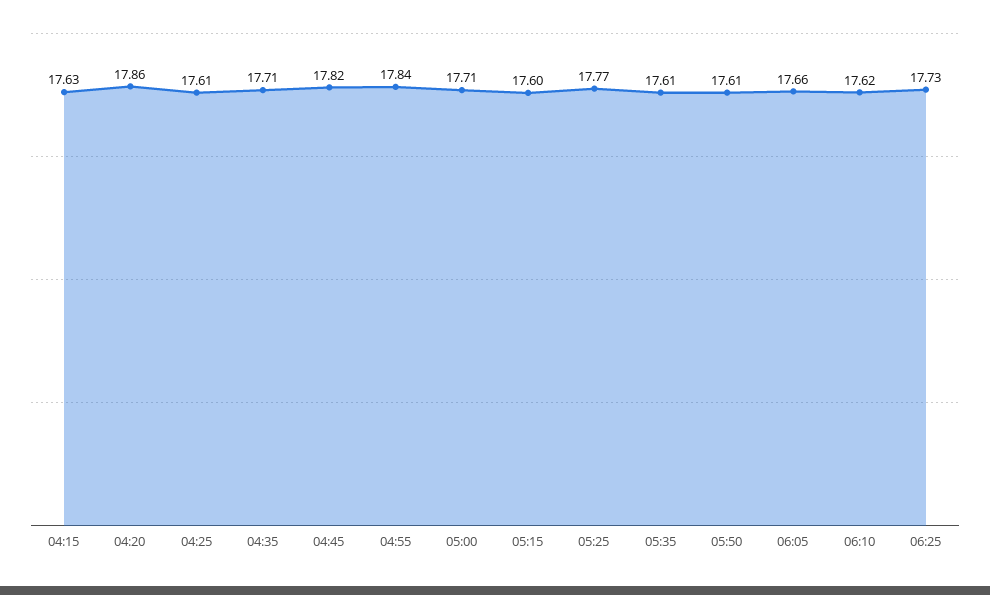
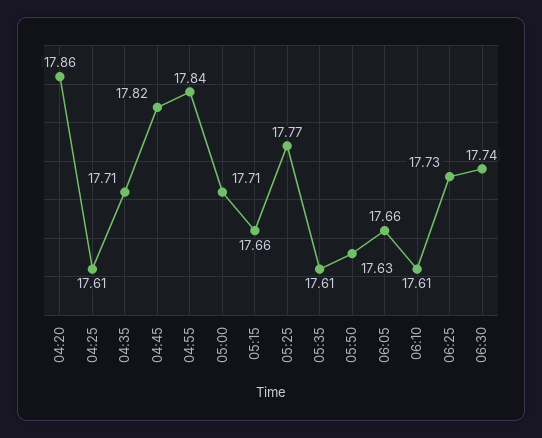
04:15: 17.63 -> none
05:15: 17.6 -> 17.66
05:50: 17.61 -> 17.63
06:10: 17.62 -> 17.61
06:30: none -> 17.74

